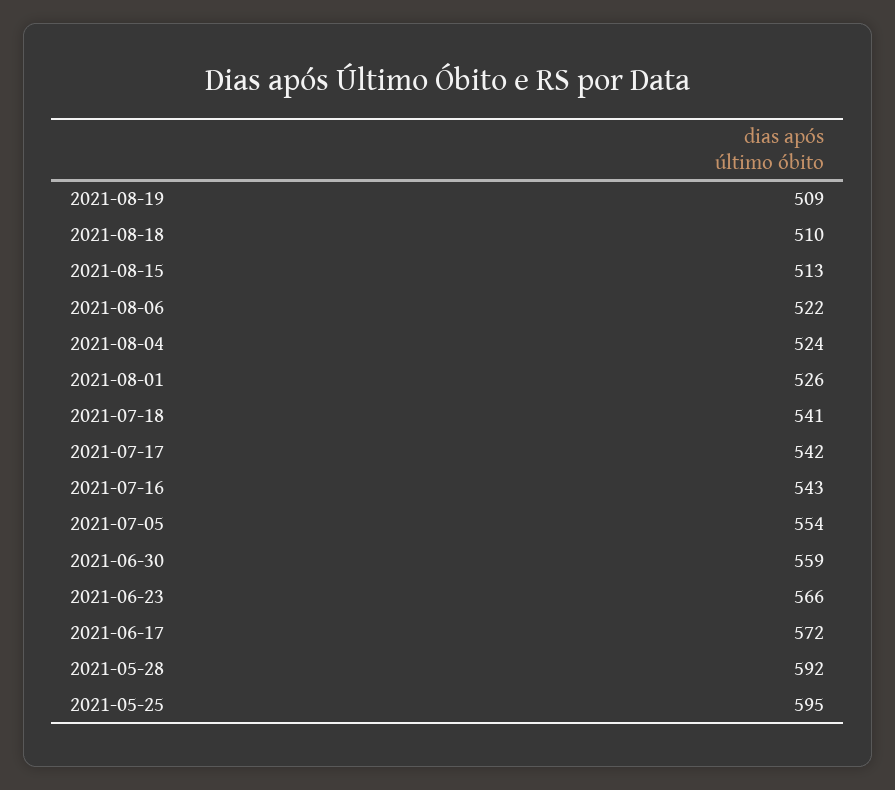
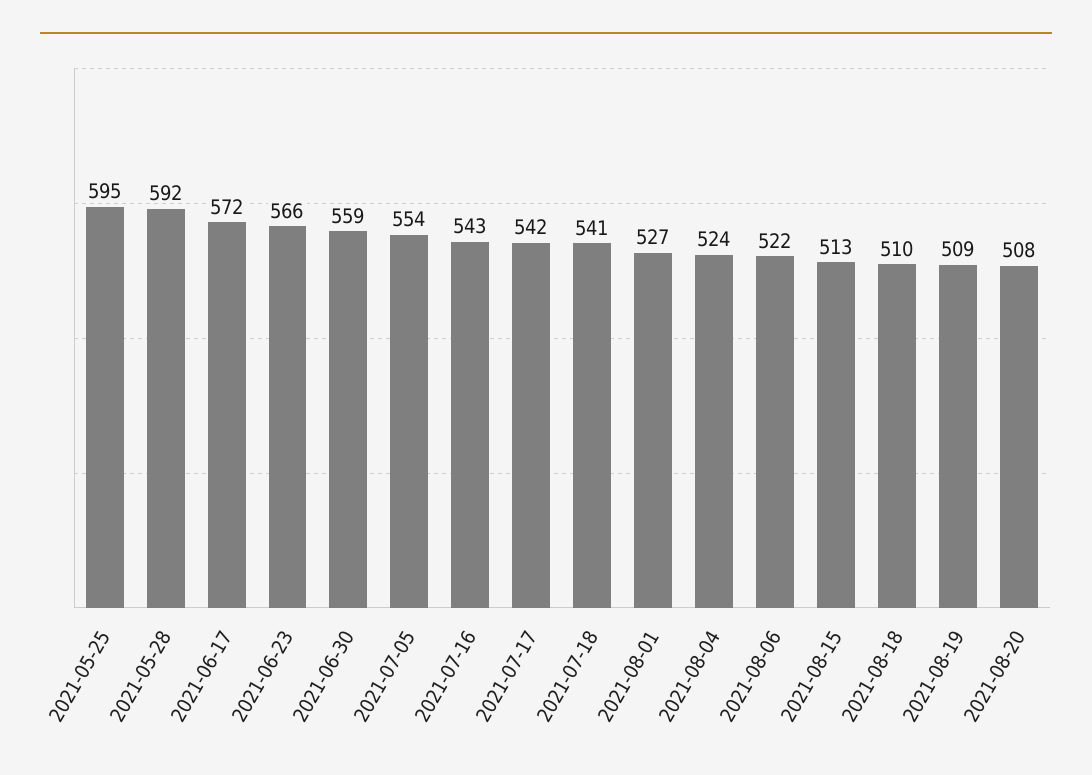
2021-08-01: 526 -> 527
2021-08-20: none -> 508

